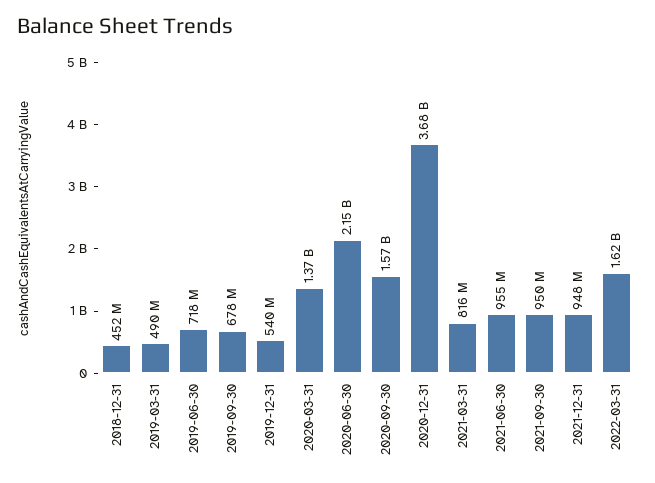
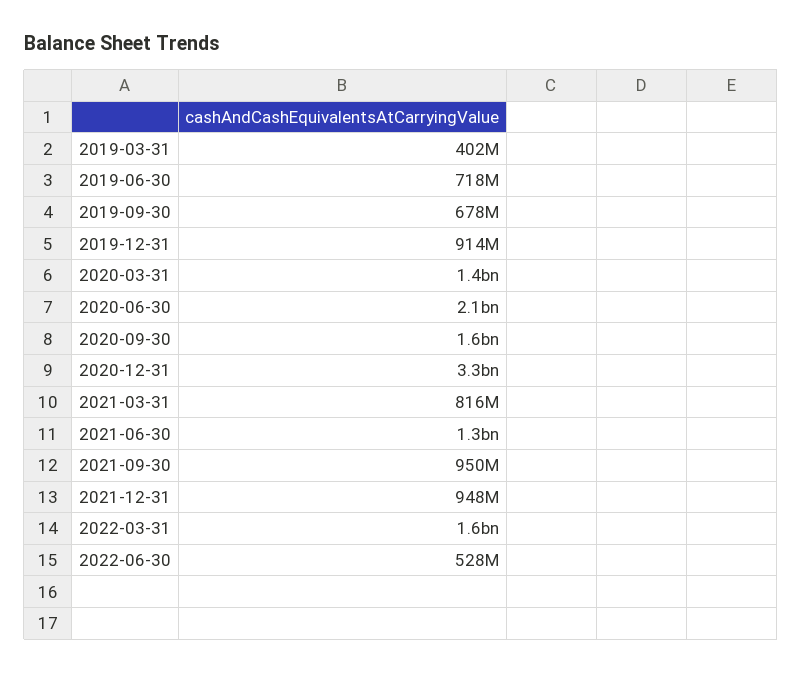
2018-12-31: 452000000 -> none
2019-03-31: 490000000 -> 402000000
2019-12-31: 540000000 -> 914000000
2020-12-31: 3680000000 -> 3300000000
2021-06-30: 955000000 -> 1300000000
2022-06-30: none -> 528000000

